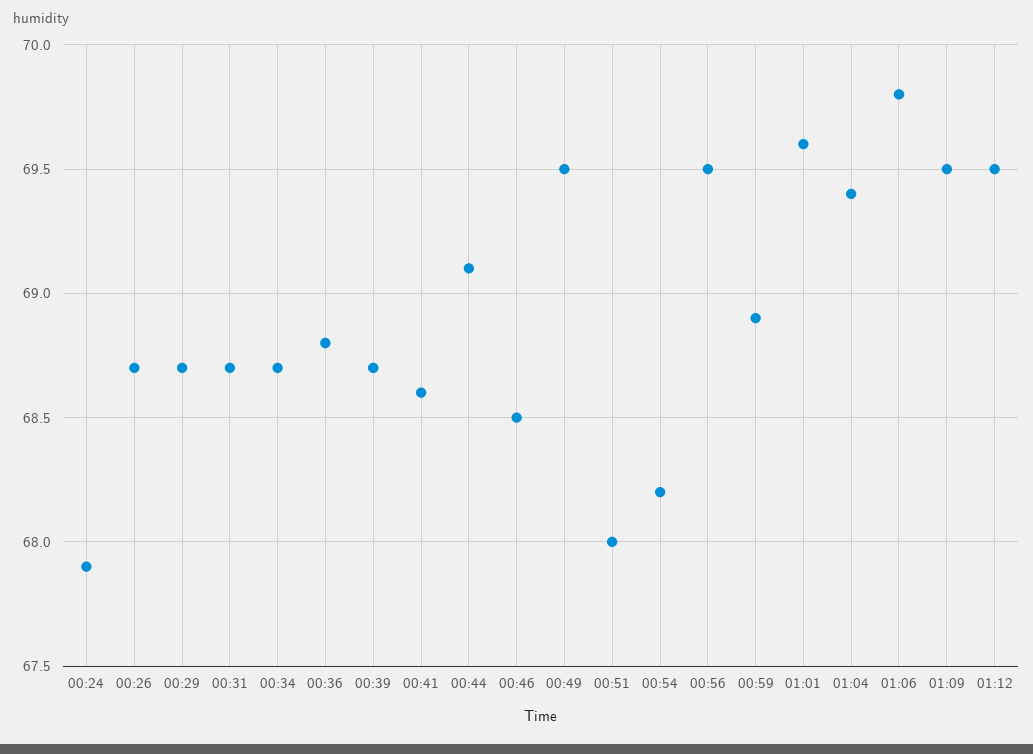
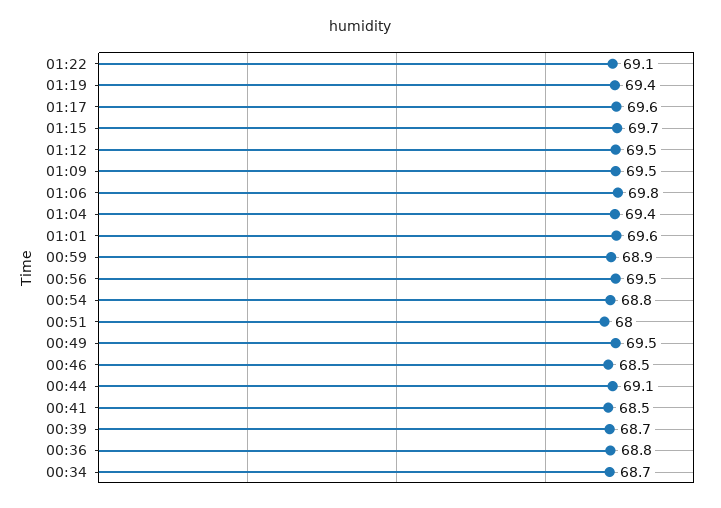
00:24: 67.9 -> none
00:26: 68.7 -> none
00:29: 68.7 -> none
00:31: 68.7 -> none
00:41: 68.6 -> 68.5
00:54: 68.2 -> 68.8
01:22: none -> 69.1
01:19: none -> 69.4
01:17: none -> 69.6
01:15: none -> 69.7

